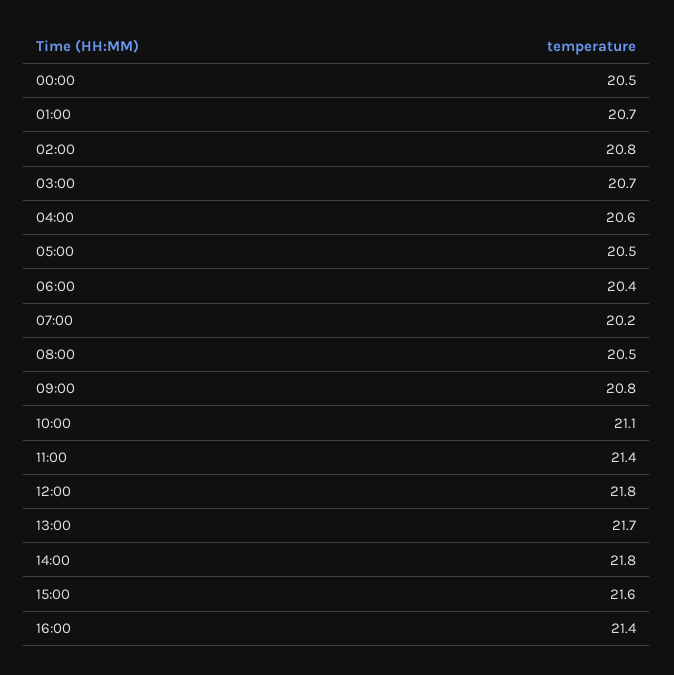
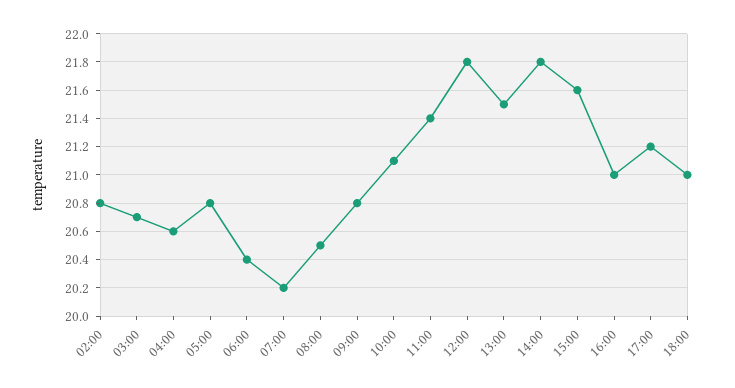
00:00: 20.5 -> none
01:00: 20.7 -> none
05:00: 20.5 -> 20.8
13:00: 21.7 -> 21.5
16:00: 21.4 -> 21
17:00: none -> 21.2
18:00: none -> 21

